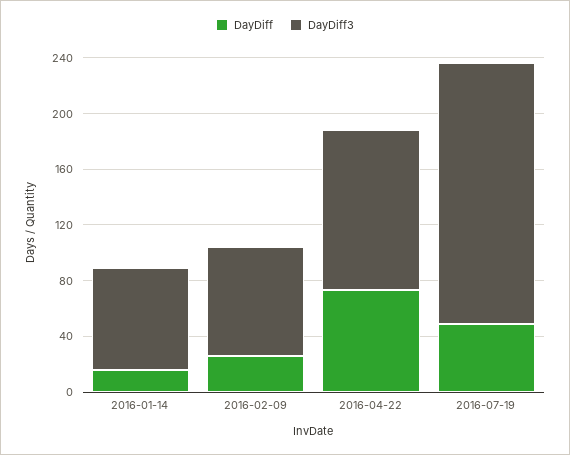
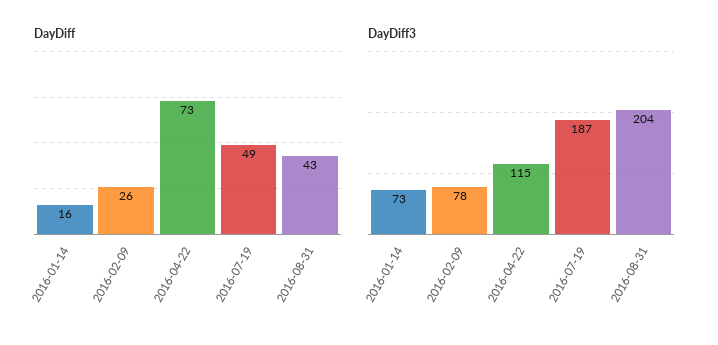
DayDiff, 2016-08-31: none -> 43
DayDiff3, 2016-08-31: none -> 204

